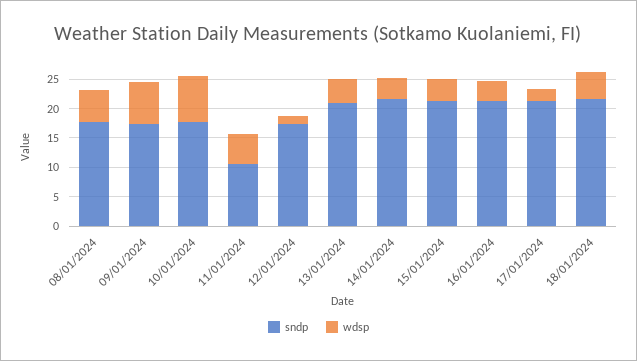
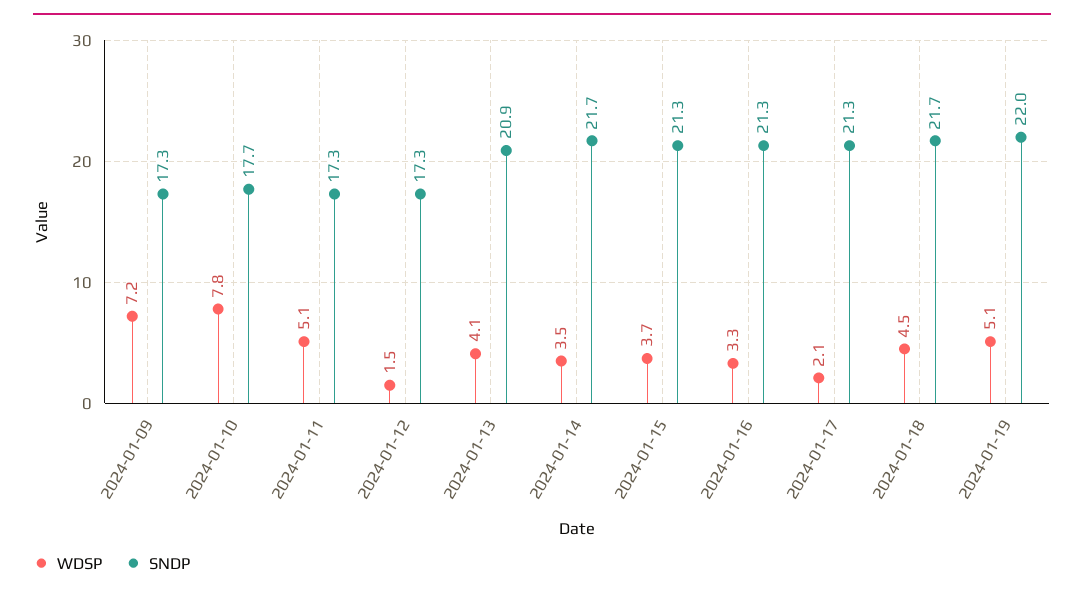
sndp, 08/01/2024: 17.5 -> none
wdsp, 08/01/2024: 5 -> none
sndp, 11/01/2024: 10 -> 17.3
wdsp, 2024-01-19: none -> 5.1
sndp, 2024-01-19: none -> 22

